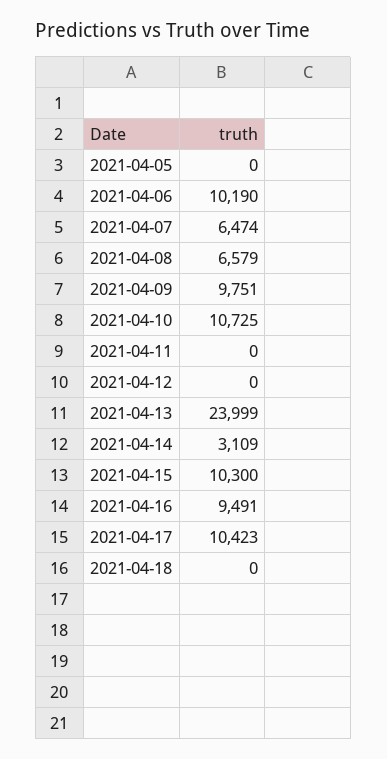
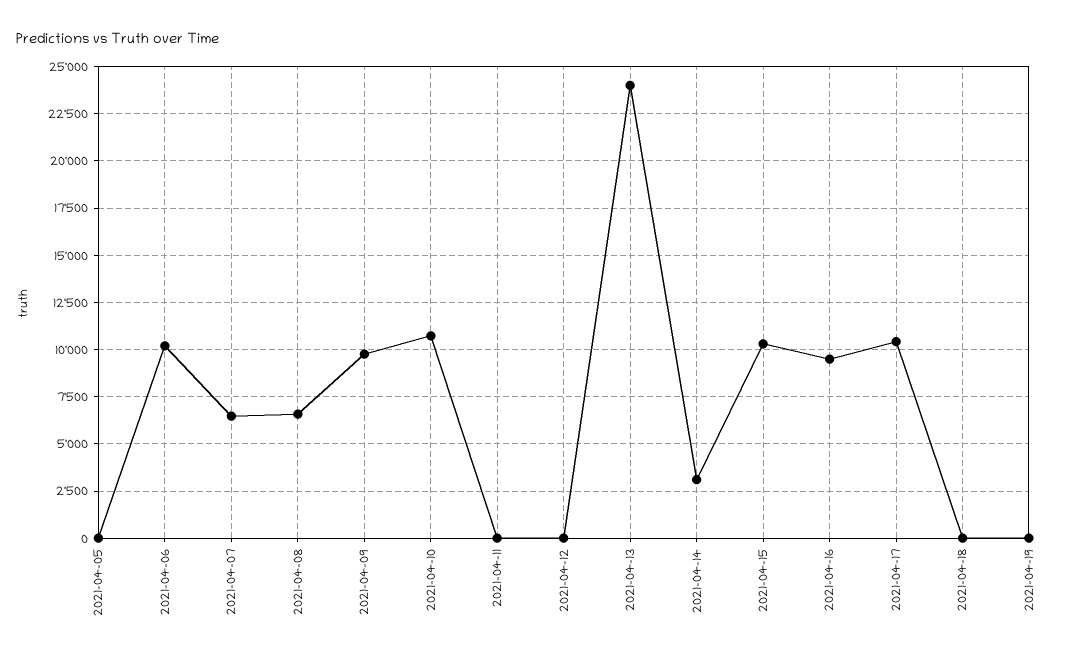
2021-04-19: none -> 0

